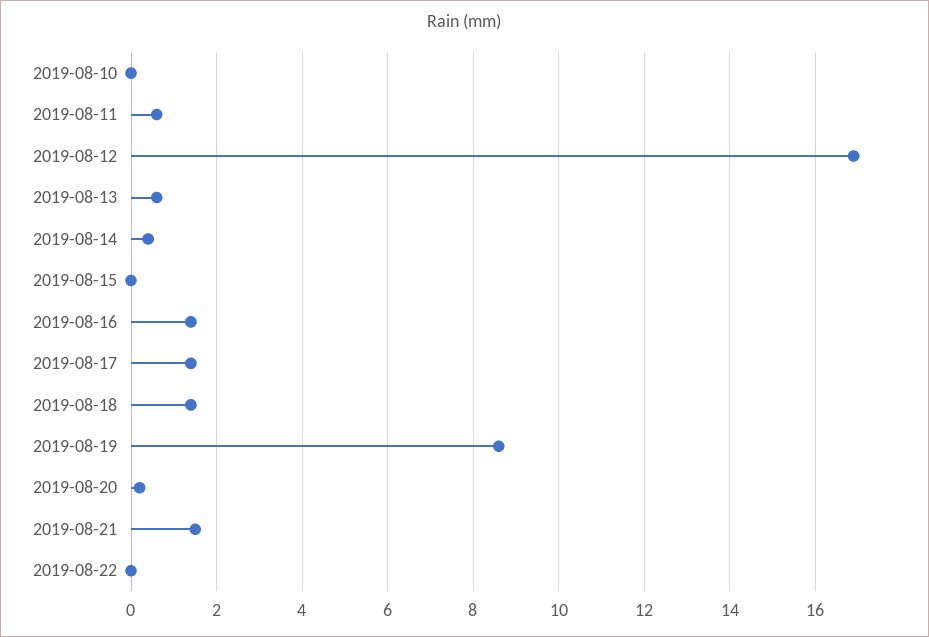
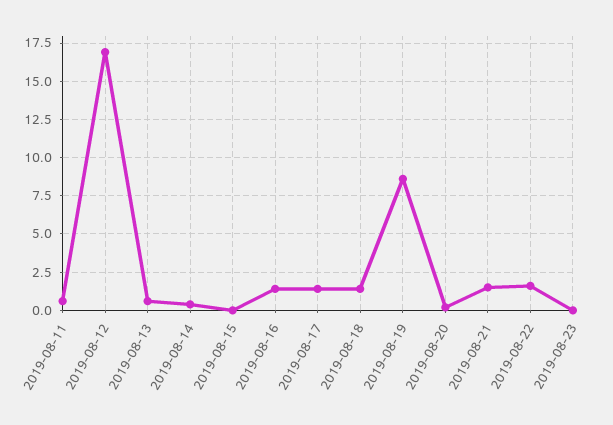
2019-08-10: 0 -> none
2019-08-22: 0 -> 1.5
2019-08-23: none -> 0

